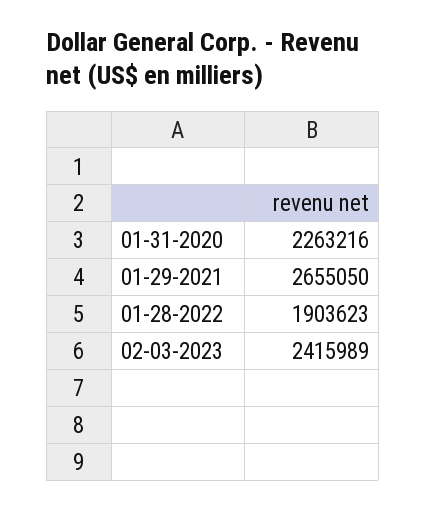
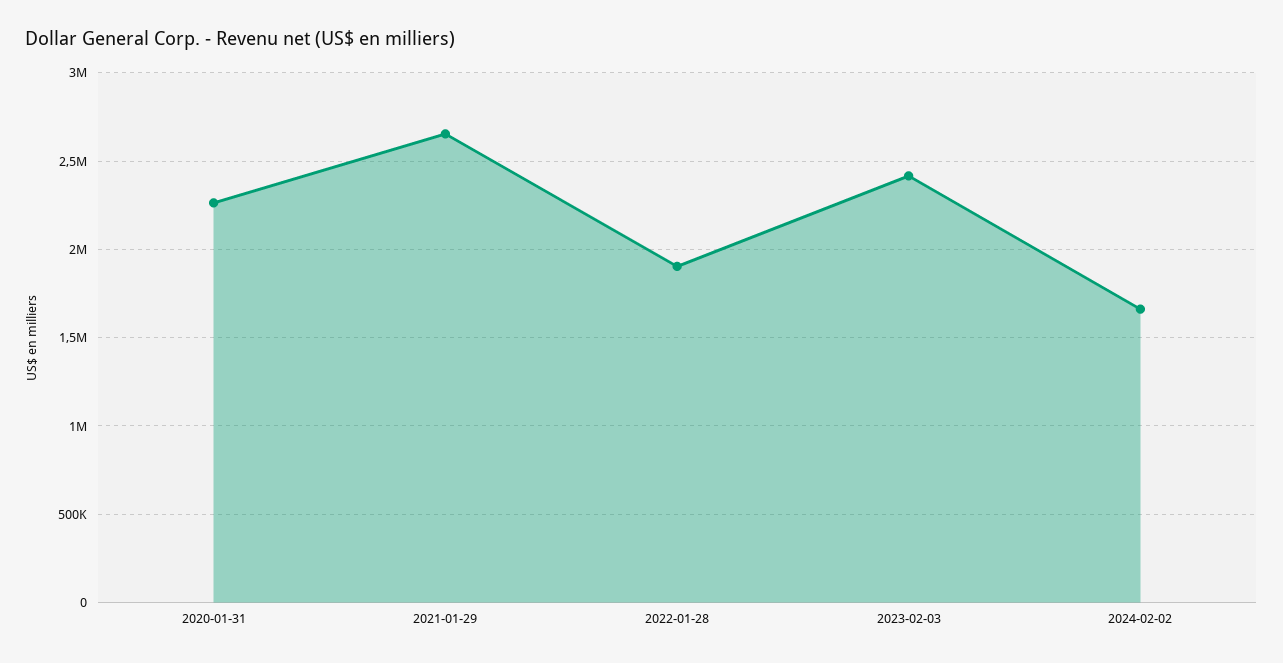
2024-02-02: none -> 1650000

